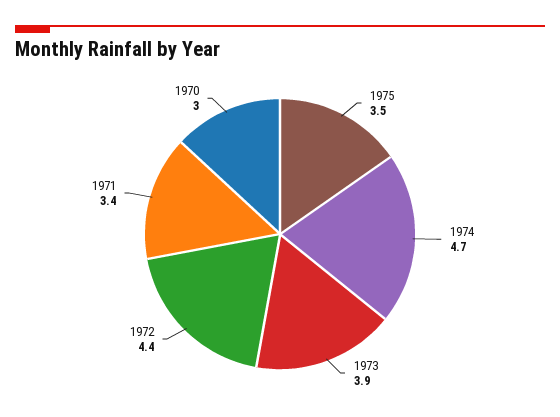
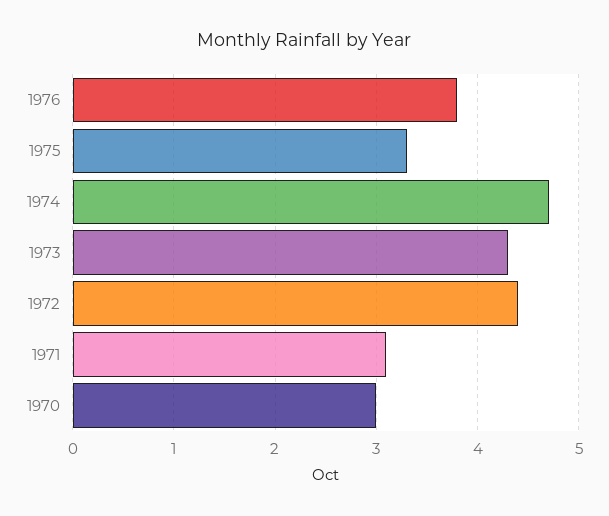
1975: 3.5 -> 3.3
1973: 3.9 -> 4.3
1971: 3.4 -> 3.1
1976: none -> 3.8

